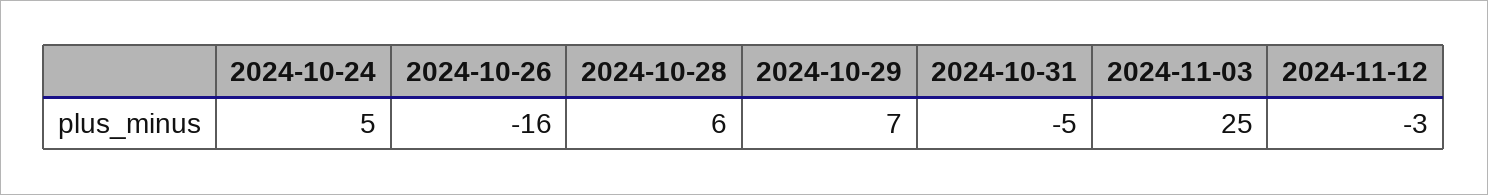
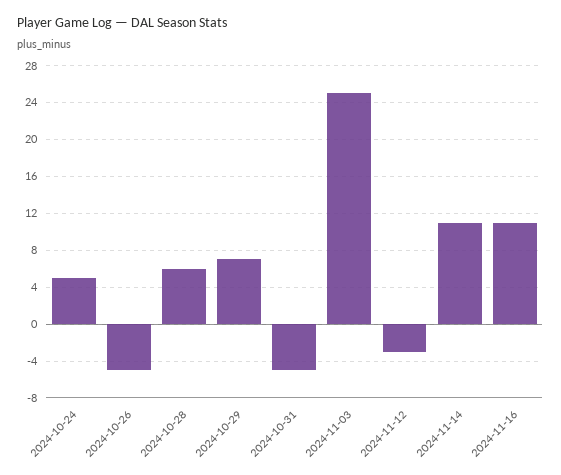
2024-10-26: -16 -> -5
2024-11-14: none -> 11
2024-11-16: none -> 11

